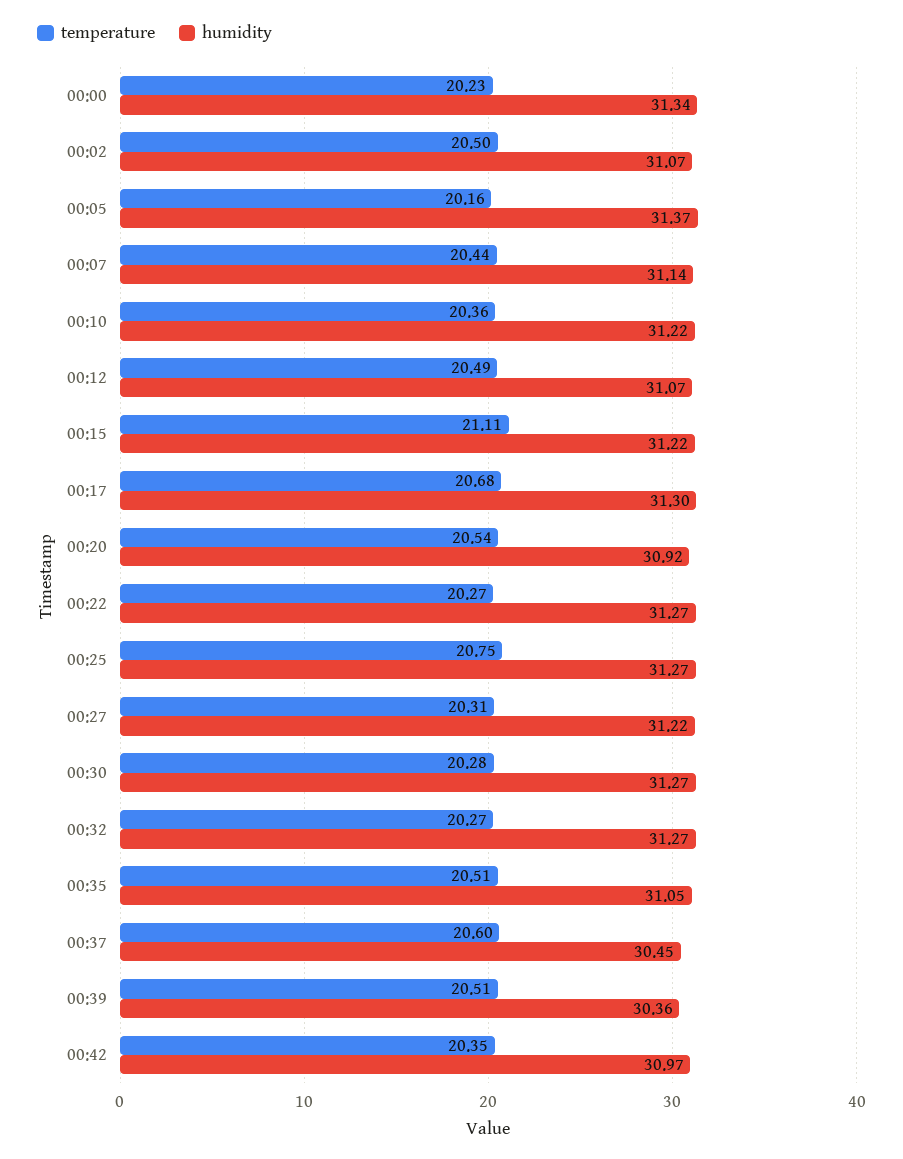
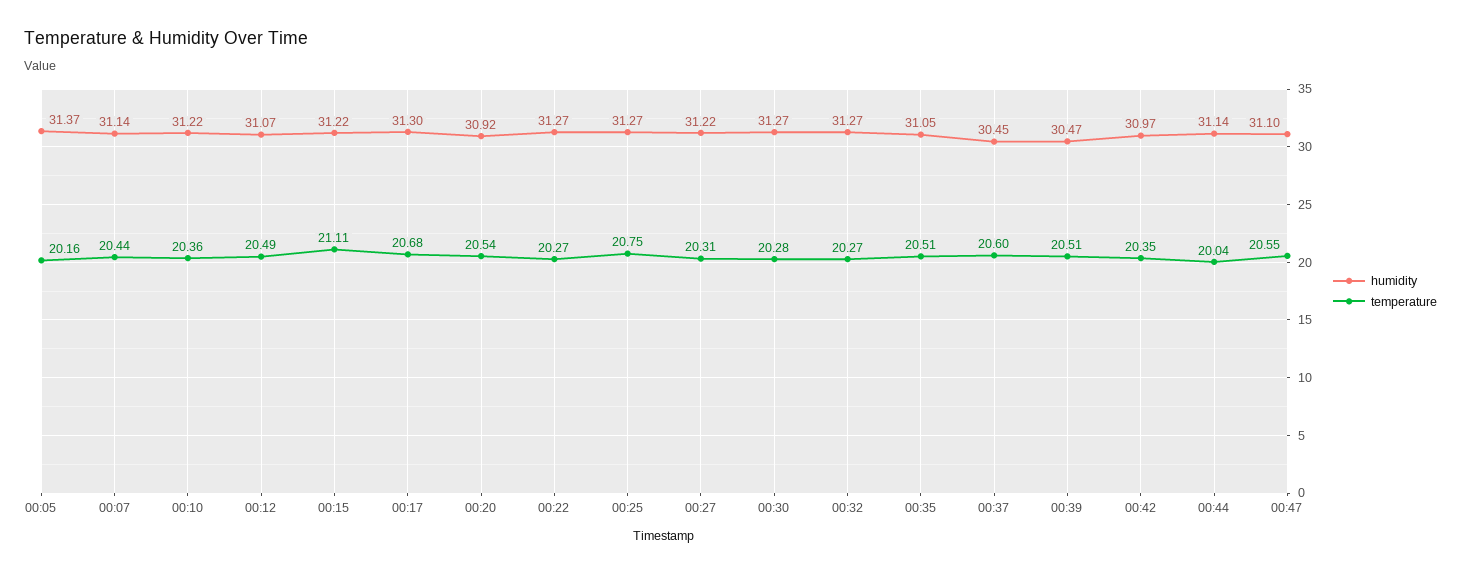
temperature, 00:00: 20.23 -> none
humidity, 00:00: 31.34 -> none
temperature, 00:02: 20.5 -> none
humidity, 00:02: 31.07 -> none
humidity, 00:39: 30.36 -> 30.47
humidity, 00:44: none -> 31.14
temperature, 00:44: none -> 20.04
humidity, 00:47: none -> 31.1
temperature, 00:47: none -> 20.55

